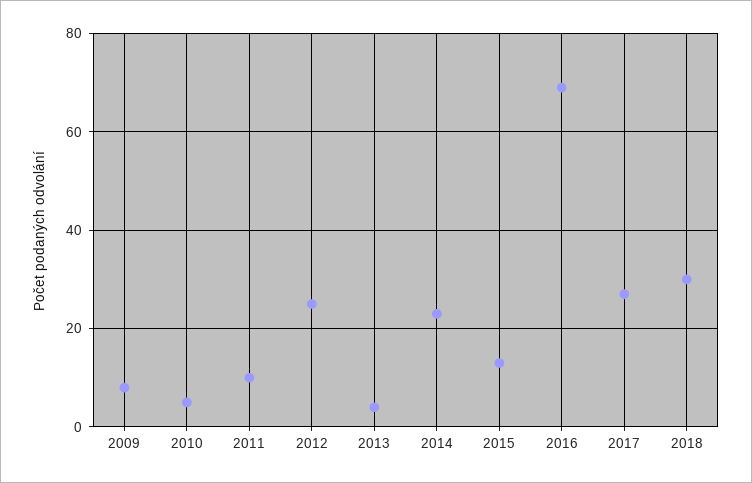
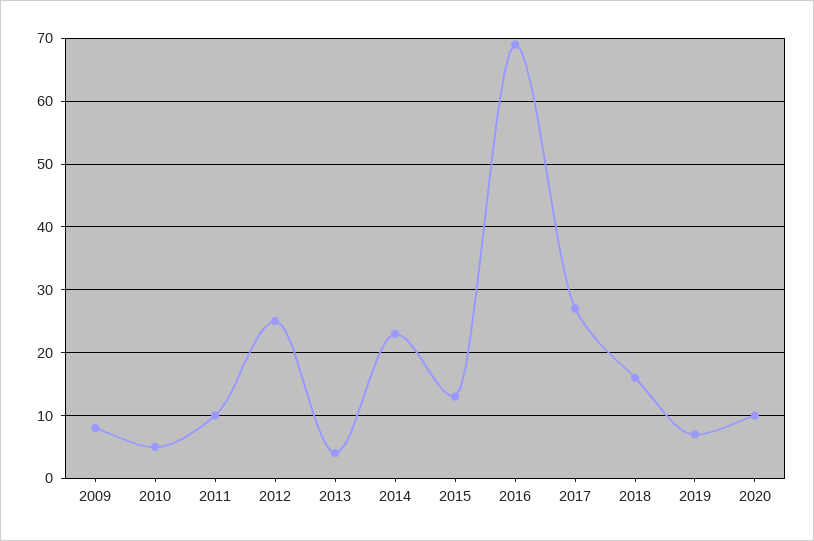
2018: 30 -> 16
2019: none -> 7
2020: none -> 10

